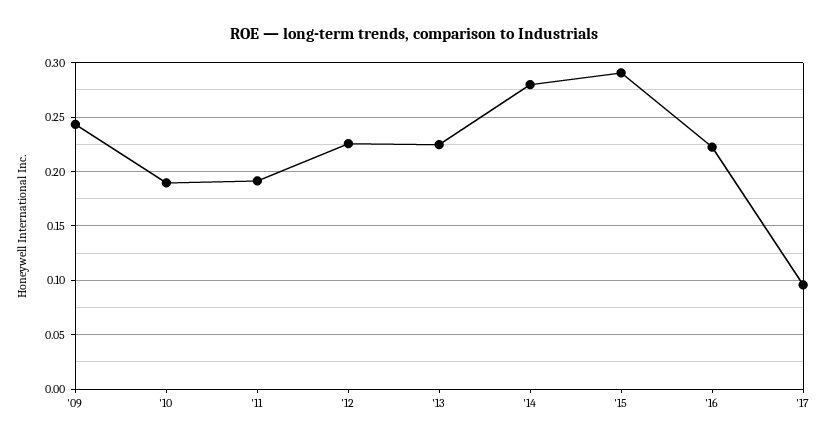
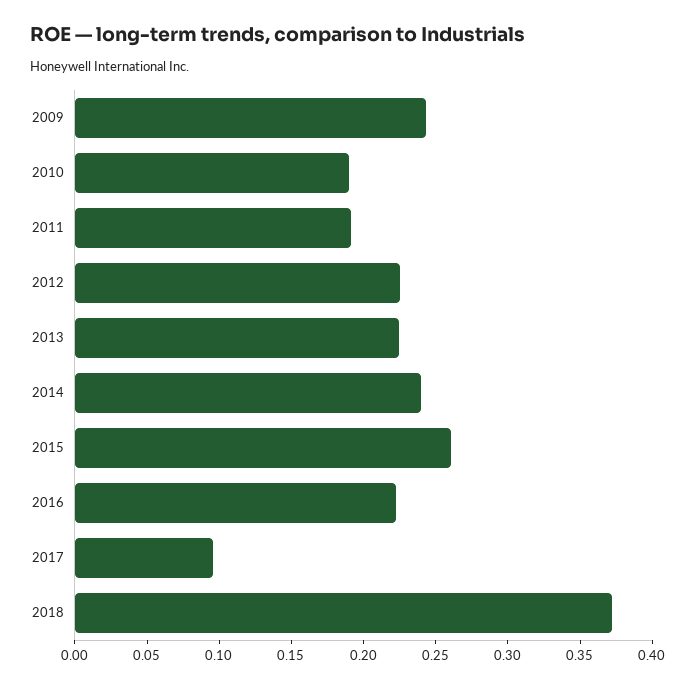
'14: 0.28 -> 0.24
'15: 0.29 -> 0.26
2018: none -> 0.37

